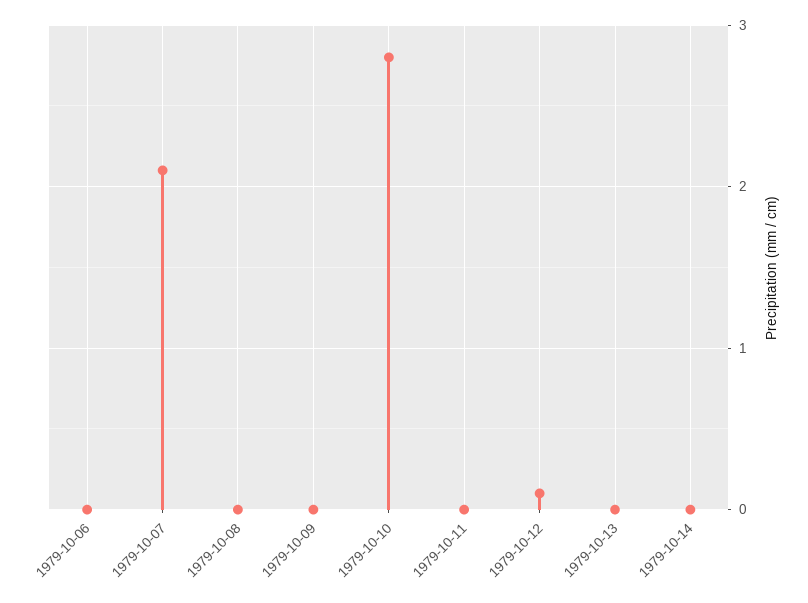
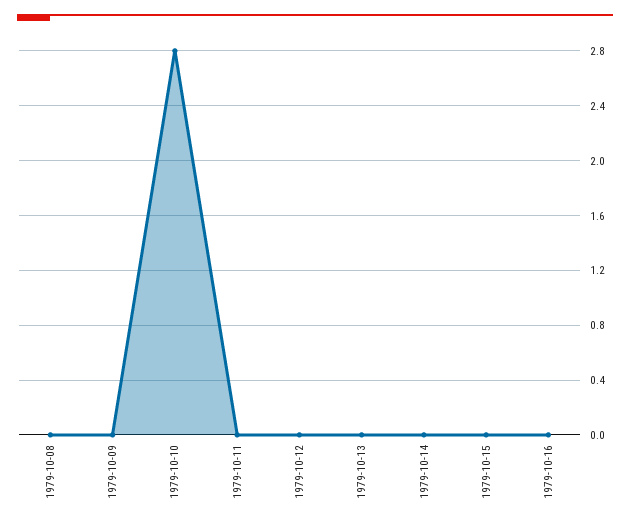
1979-10-06: 0 -> none
1979-10-07: 2.1 -> none
1979-10-12: 0.1 -> 0
1979-10-15: none -> 0
1979-10-16: none -> 0

